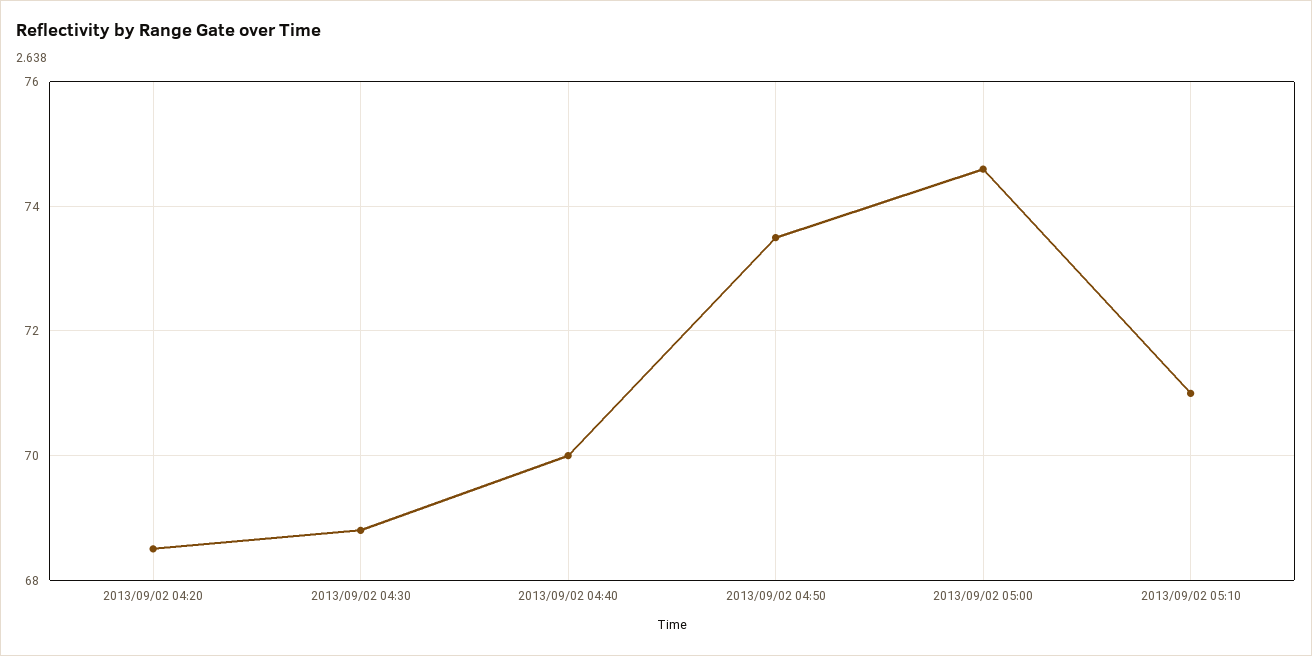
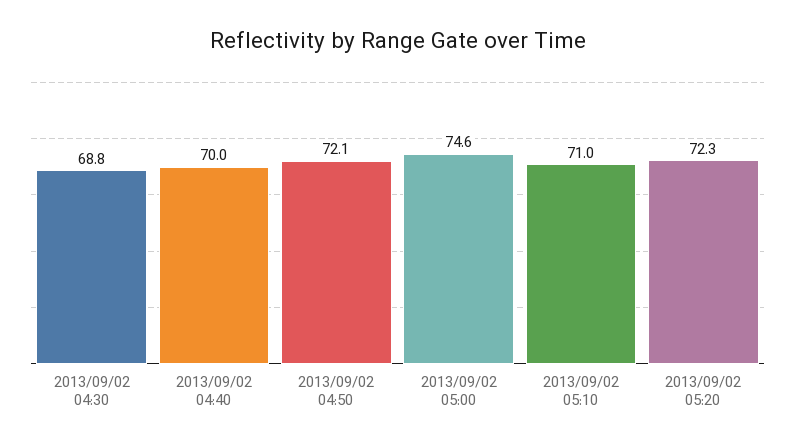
2013/09/02 04:20: 68.5 -> none
2013/09/02 04:50: 73.5 -> 72.1
2013/09/02 05:20: none -> 72.3

